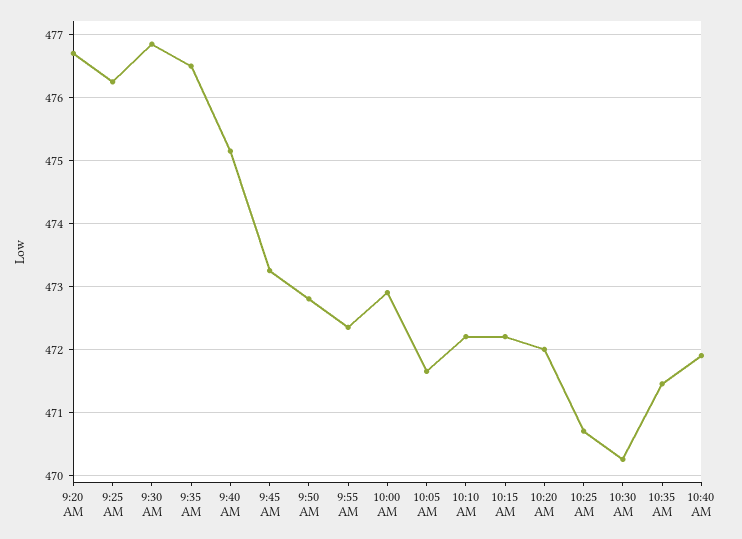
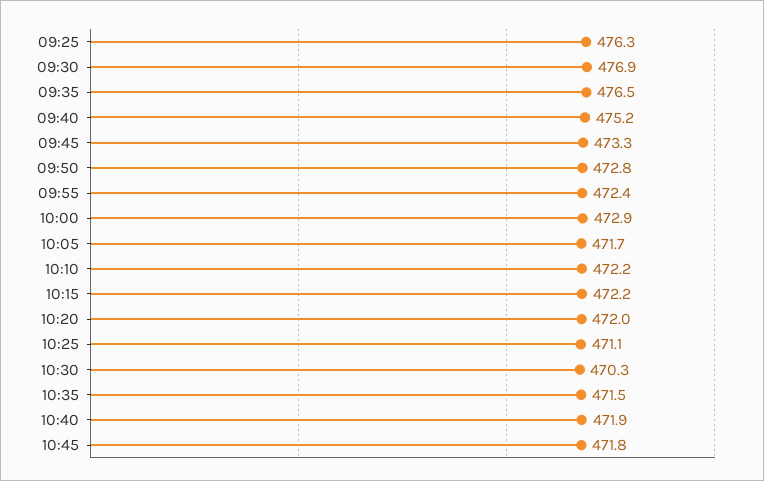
9:20 AM: 476.7 -> none
10:25 AM: 470.7 -> 471.1
10:45: none -> 471.8

